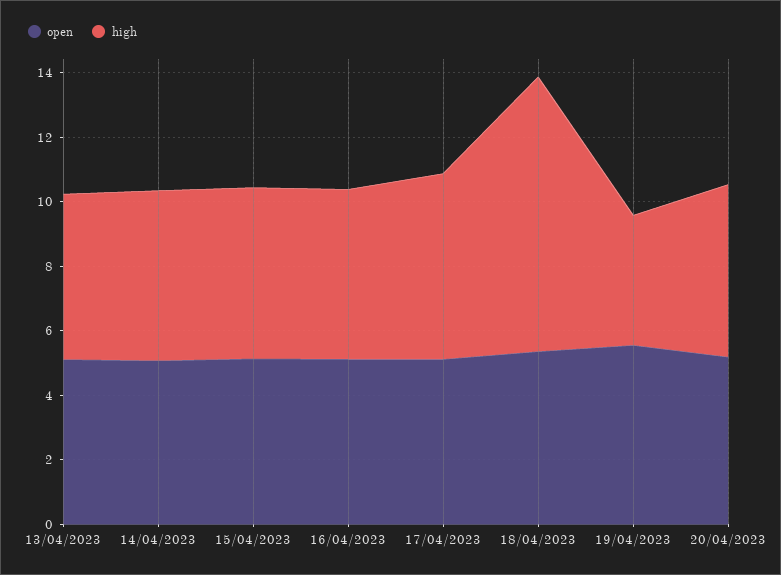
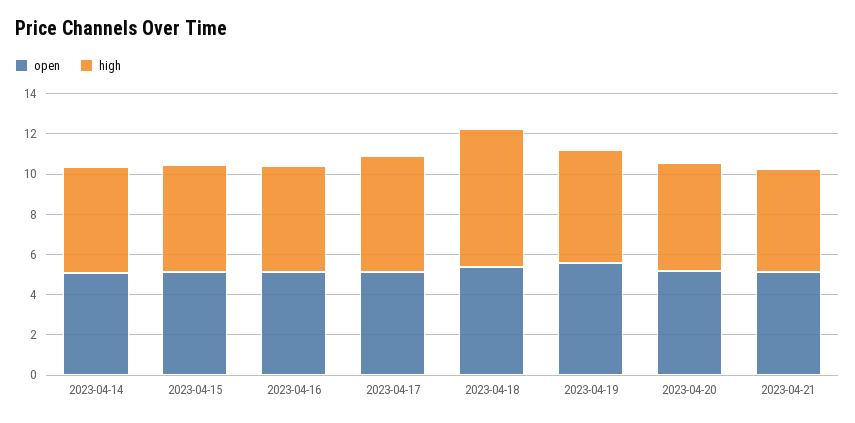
open, 13/04/2023: 5 -> none
high, 13/04/2023: 5 -> none
high, 18/04/2023: 8.5 -> 7
high, 19/04/2023: 4 -> 5.5
open, 2023-04-21: none -> 5
high, 2023-04-21: none -> 5

